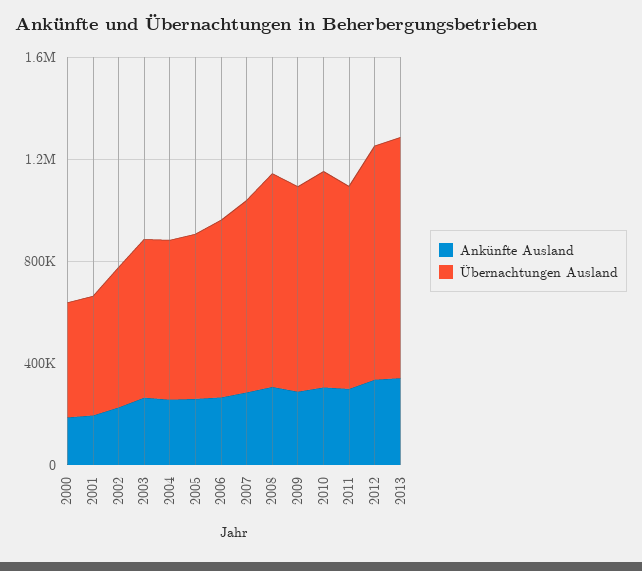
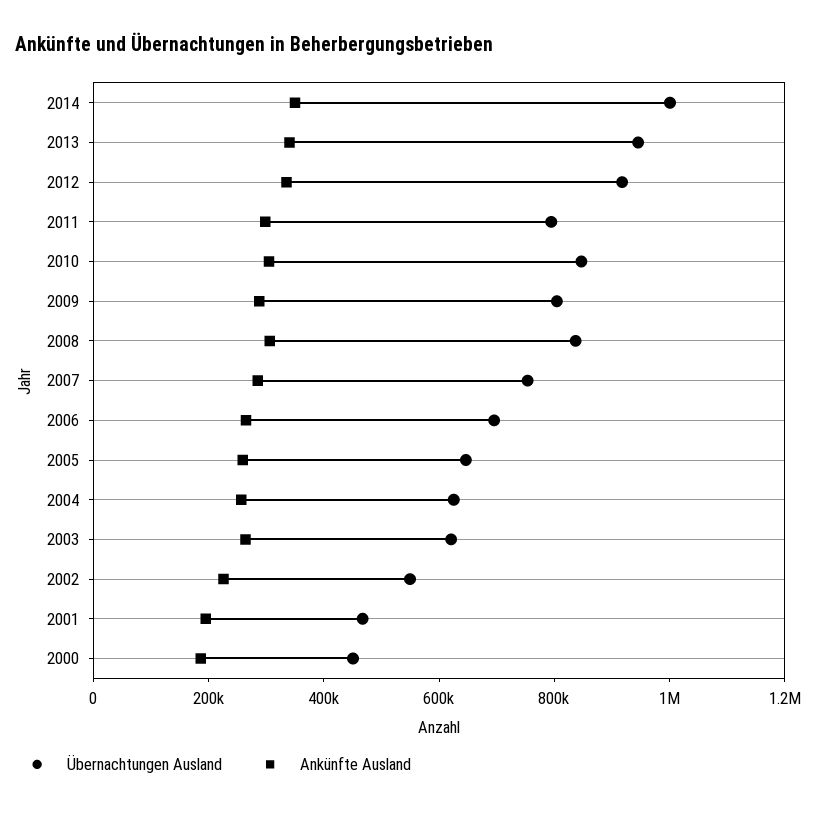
Übernachtungen Ausland, 2014: none -> 1000000
Ankünfte Ausland, 2014: none -> 350000

